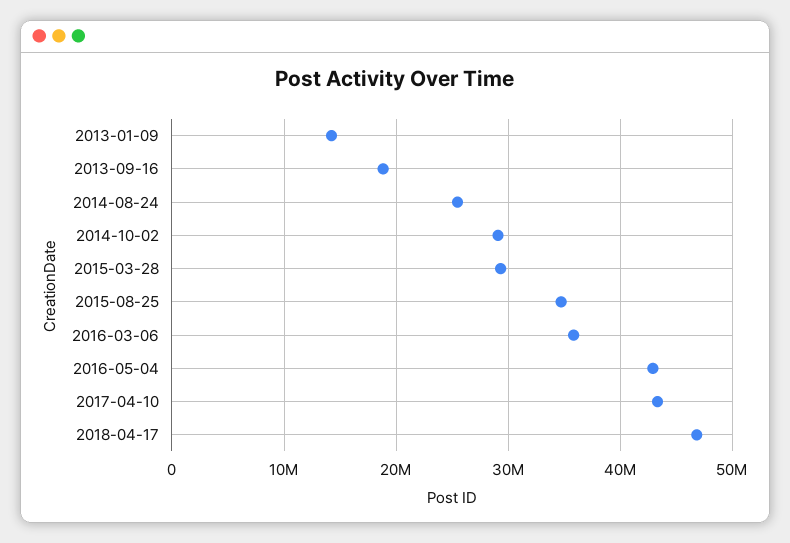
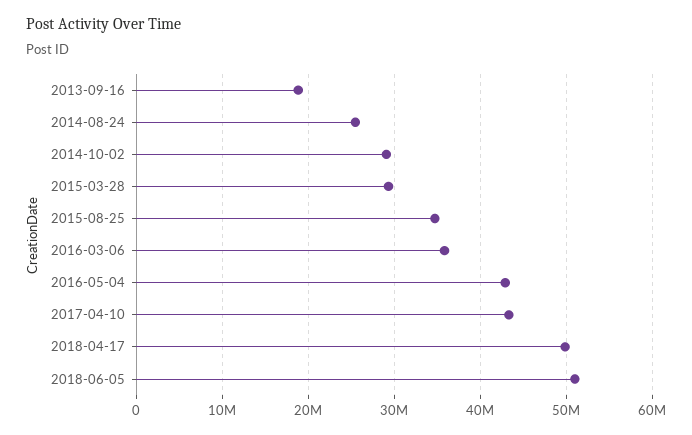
2013-01-09: 14000000 -> none
2018-04-17: 47000000 -> 50000000
2018-06-05: none -> 51000000

